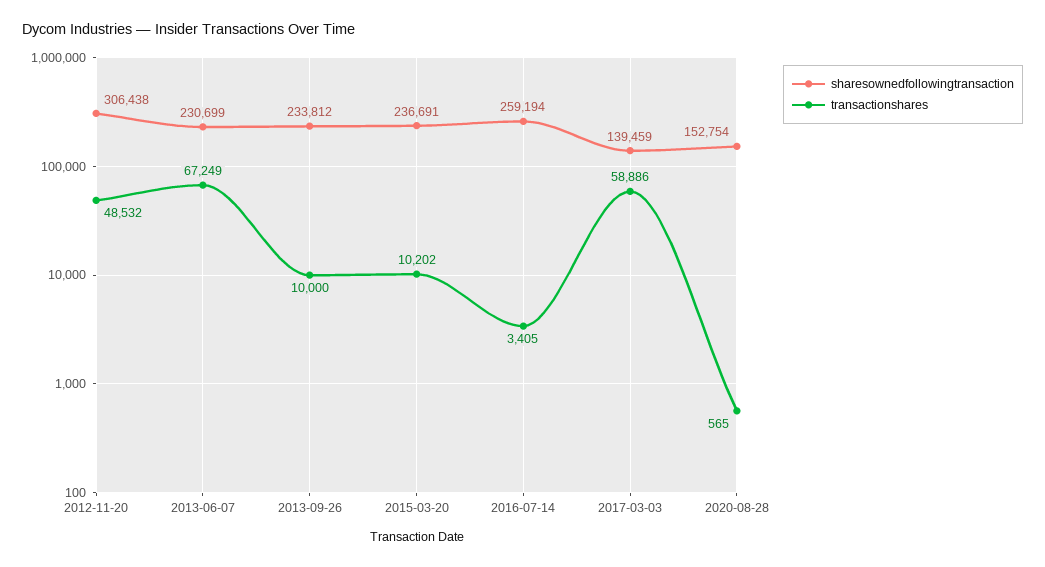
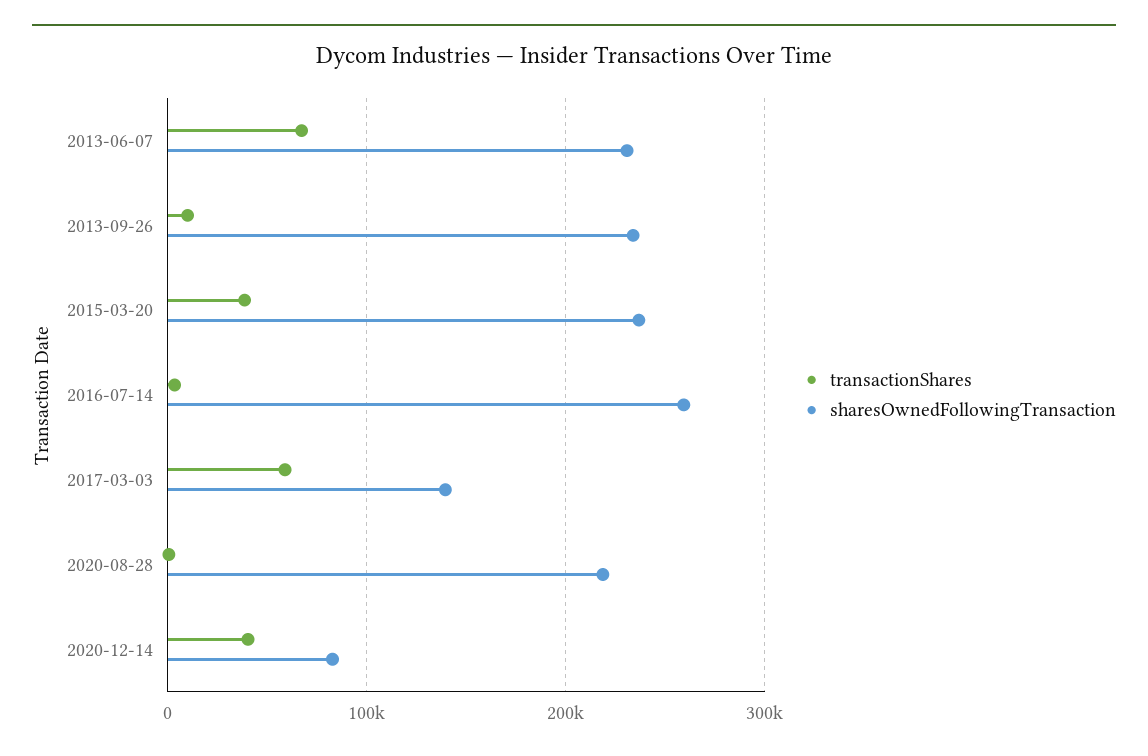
sharesownedfollowingtransaction, 2012-11-20: 306438 -> none
transactionshares, 2012-11-20: 48532 -> none
transactionshares, 2015-03-20: 10202 -> 40000
sharesownedfollowingtransaction, 2020-08-28: 152754 -> 220000
transactionshares, 2020-12-14: none -> 40000
sharesownedfollowingtransaction, 2020-12-14: none -> 80000

